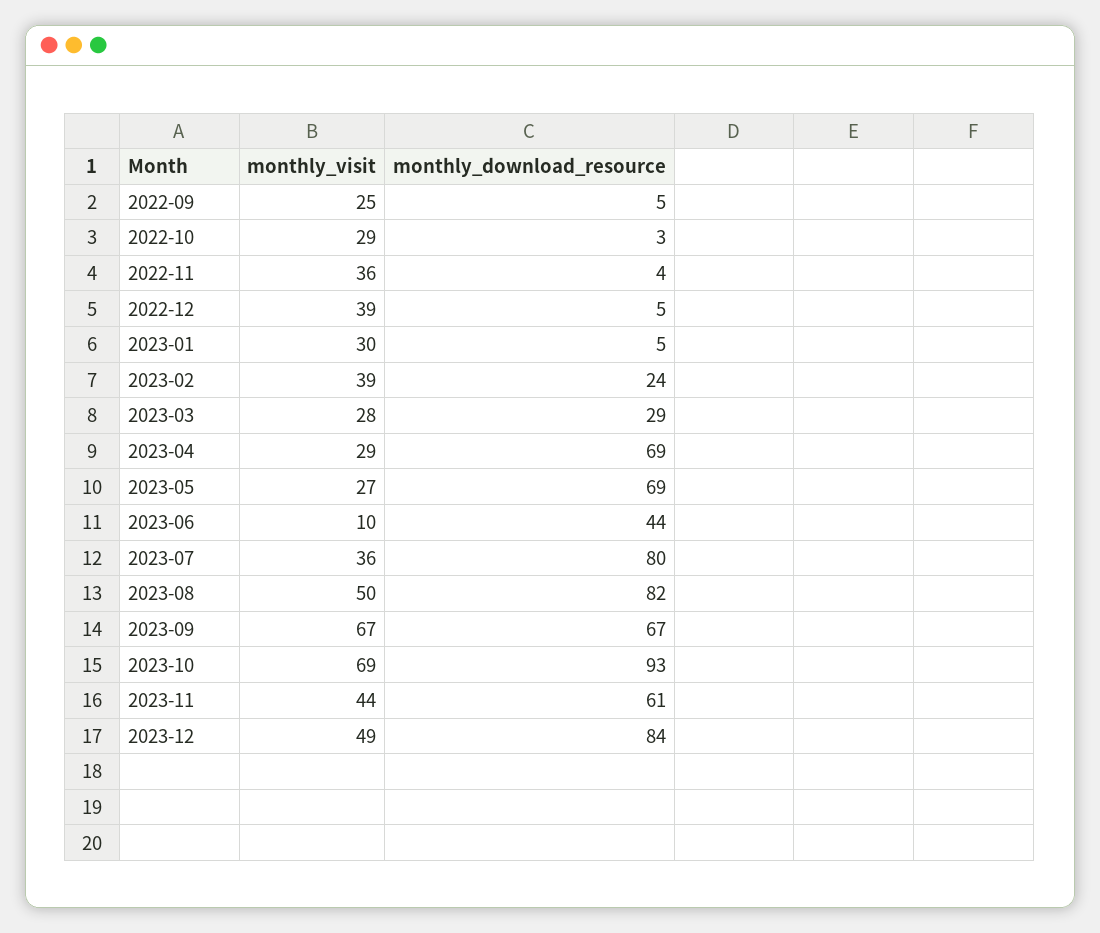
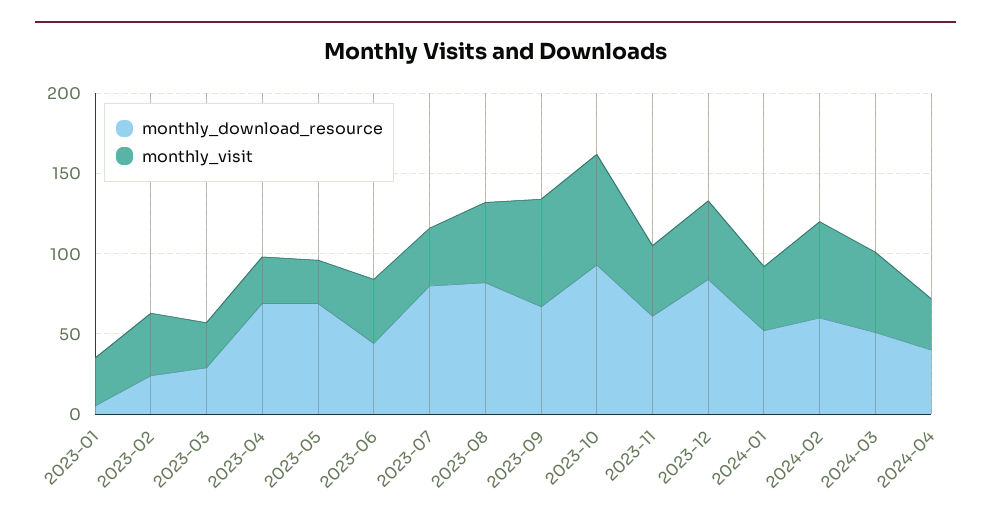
monthly_visit, 2022-09: 25 -> none
monthly_download_resource, 2022-09: 5 -> none
monthly_visit, 2022-10: 29 -> none
monthly_download_resource, 2022-10: 3 -> none
monthly_visit, 2022-11: 36 -> none
monthly_download_resource, 2022-11: 4 -> none
monthly_visit, 2022-12: 39 -> none
monthly_download_resource, 2022-12: 5 -> none
monthly_visit, 2023-06: 10 -> 40
monthly_download_resource, 2024-01: none -> 50
monthly_visit, 2024-01: none -> 40
monthly_download_resource, 2024-02: none -> 60
monthly_visit, 2024-02: none -> 60
monthly_download_resource, 2024-03: none -> 50
monthly_visit, 2024-03: none -> 50
monthly_download_resource, 2024-04: none -> 40
monthly_visit, 2024-04: none -> 30

